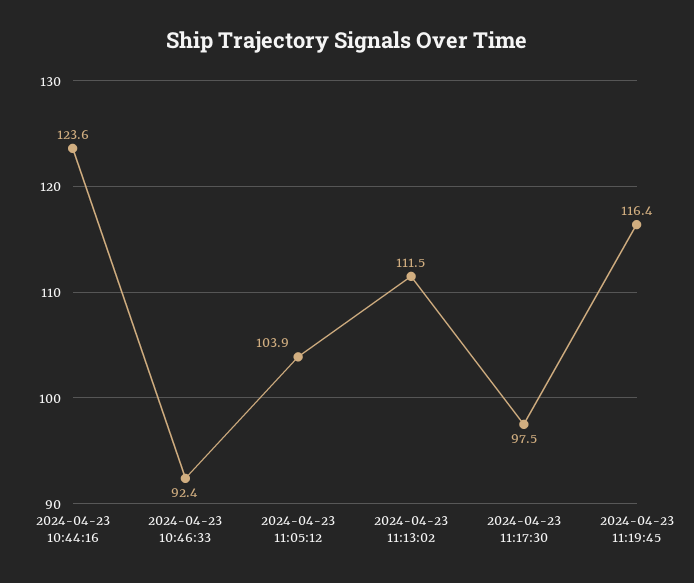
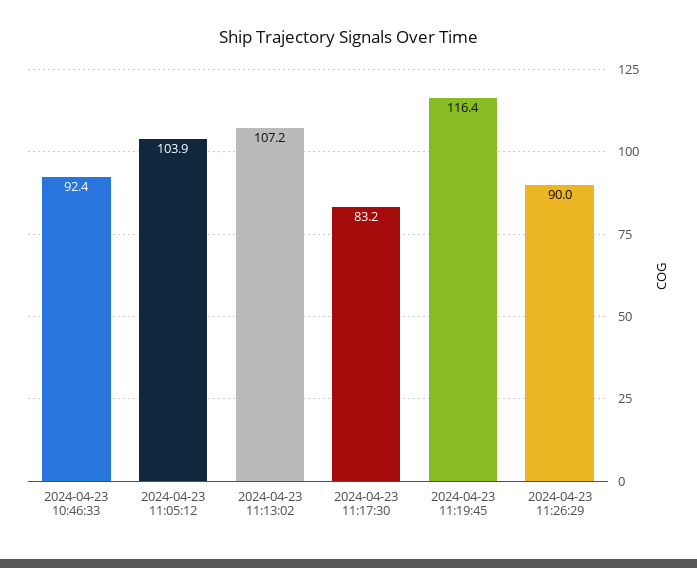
2024-04-23 10:44:16: 123.6 -> none
2024-04-23 11:13:02: 111.5 -> 107.2
2024-04-23 11:17:30: 97.5 -> 83.2
2024-04-23 11:26:29: none -> 90

